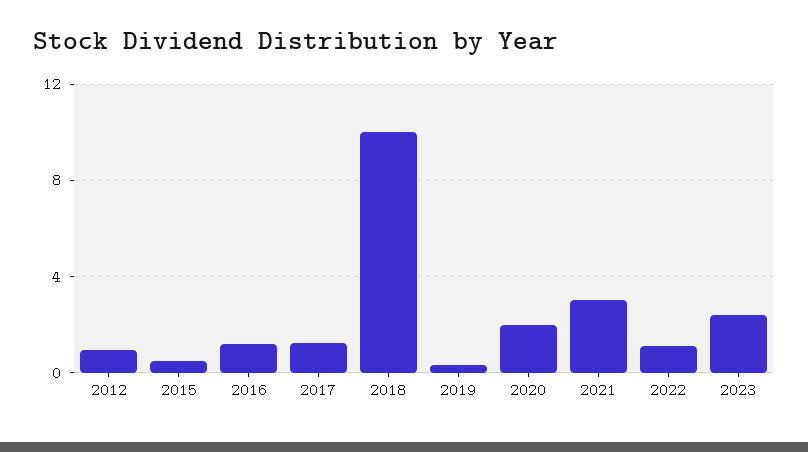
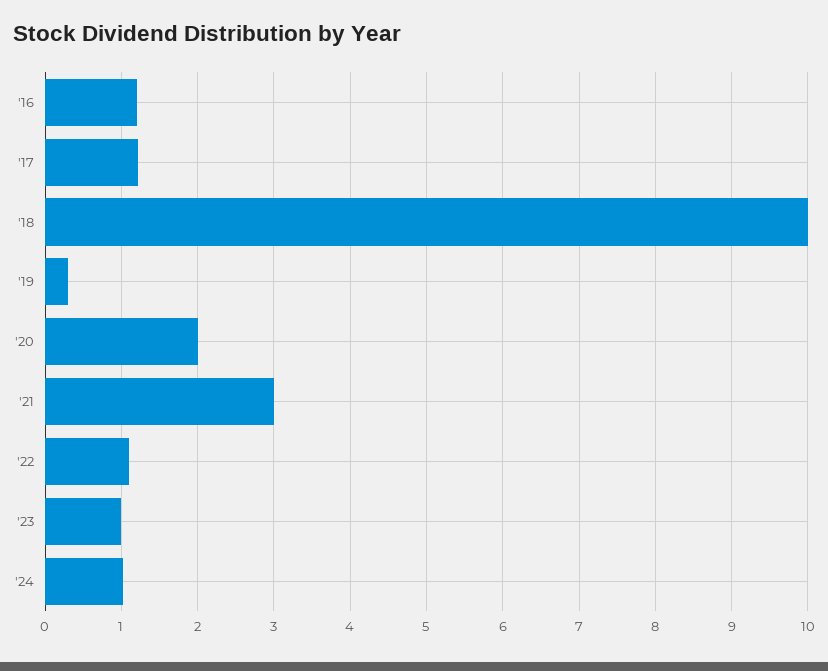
2012: 1 -> none
2015: 0.5 -> none
2023: 2.5 -> 1
'24: none -> 1

